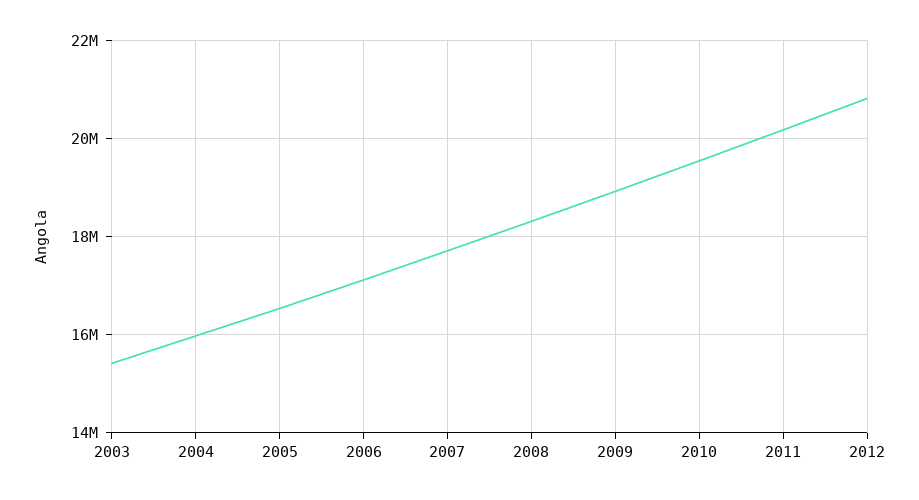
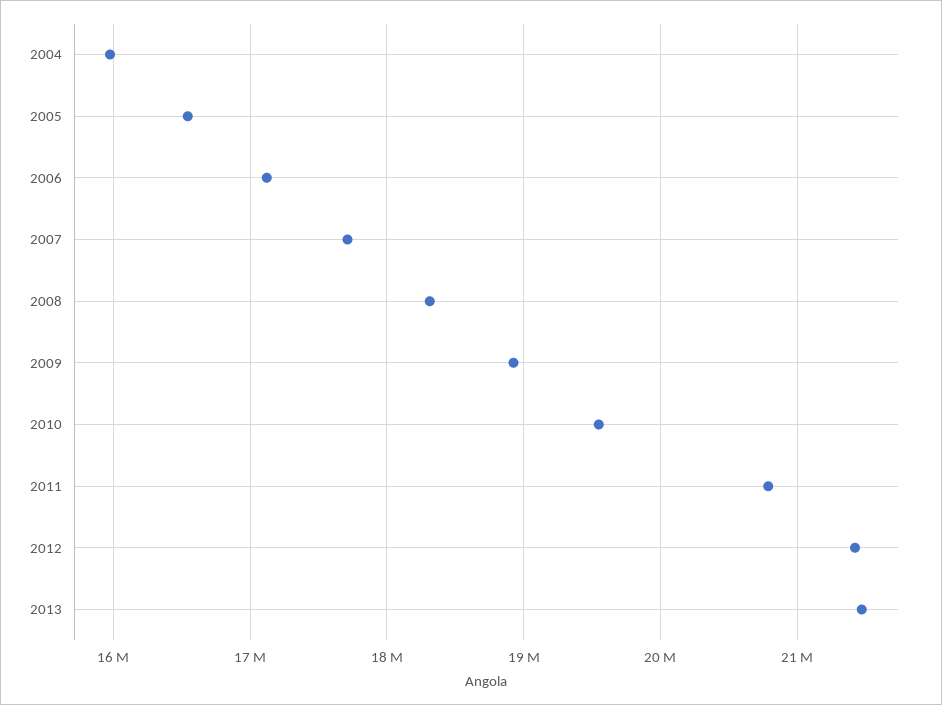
2003: 15400000 -> none
2011: 20200000 -> 20800000
2012: 20800000 -> 21400000
2013: none -> 21500000

